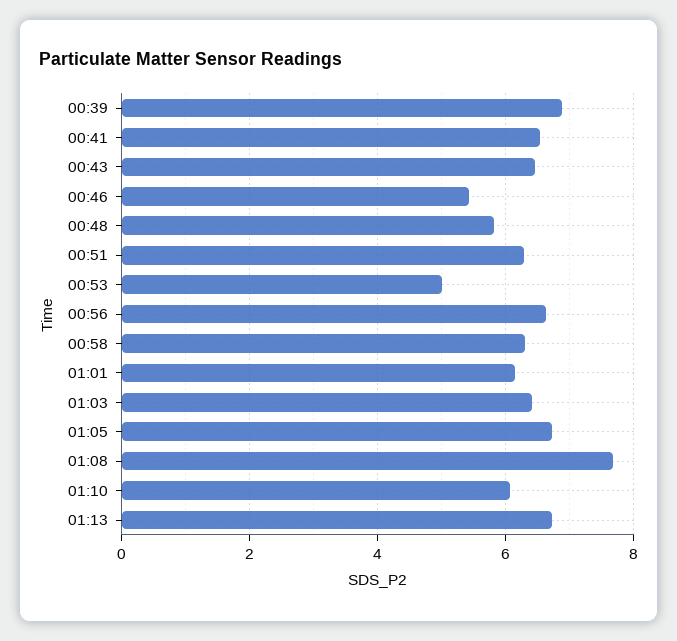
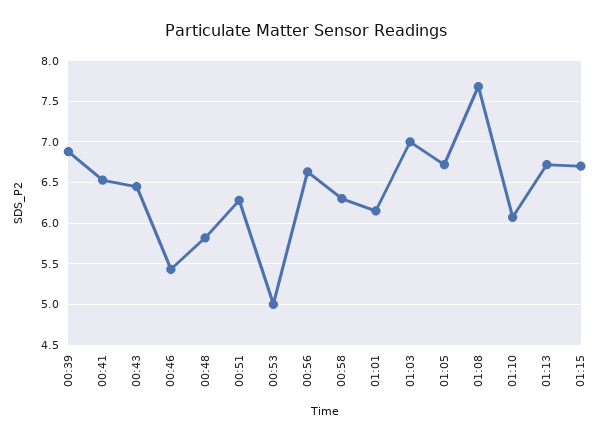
01:03: 6.4 -> 7
01:15: none -> 6.7

